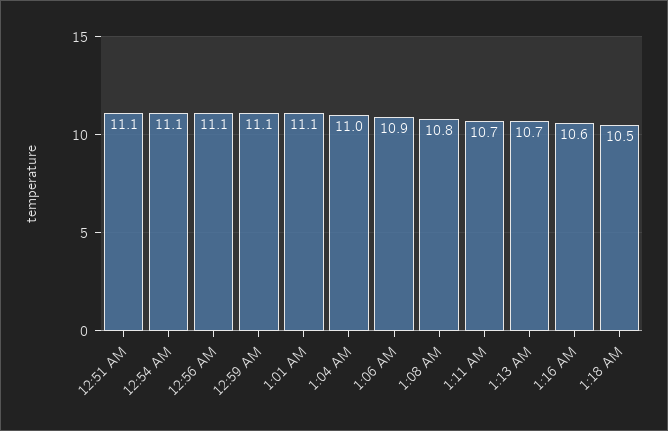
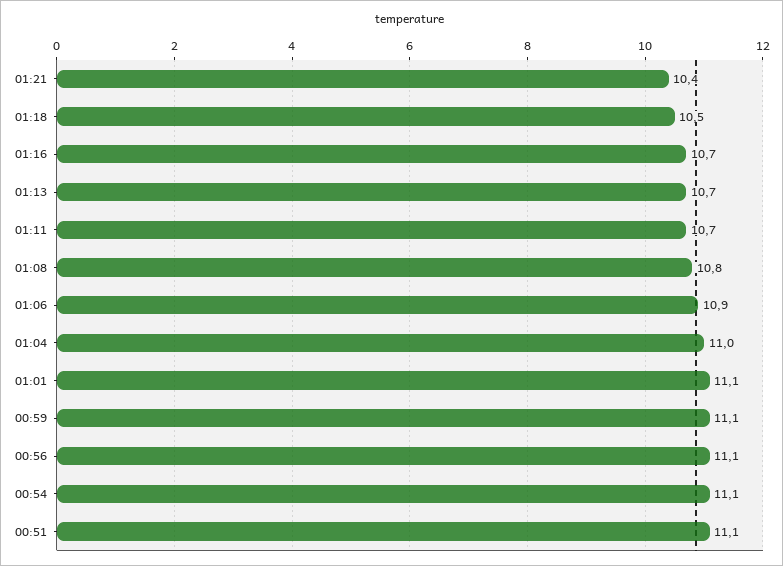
1:16 AM: 10.6 -> 10.7
01:21: none -> 10.4

